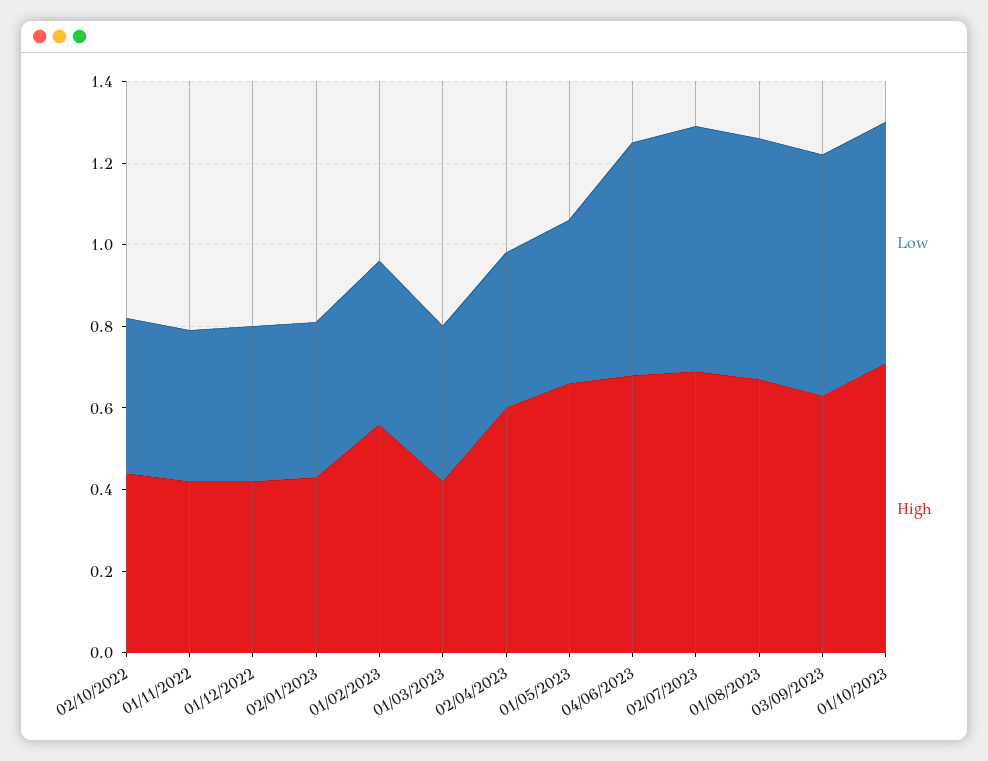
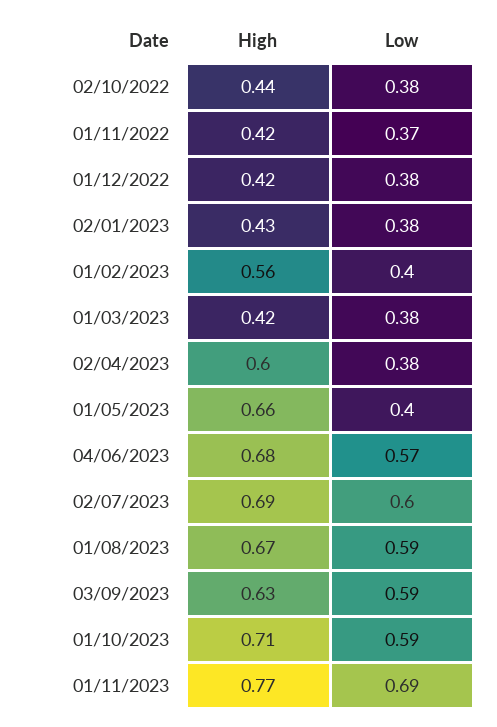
High, 01/11/2023: none -> 0.77
Low, 01/11/2023: none -> 0.69

